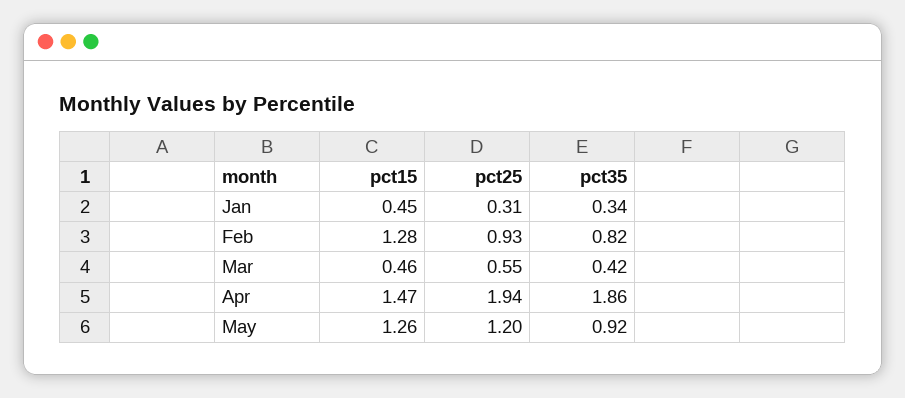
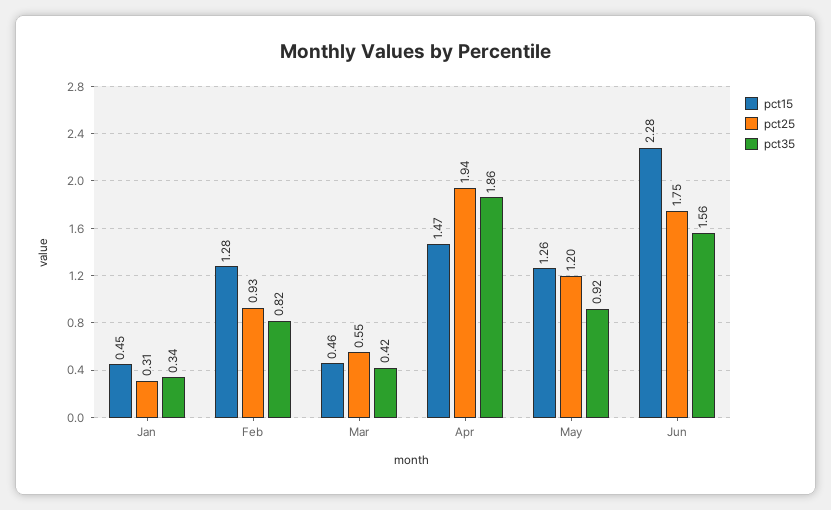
pct15, Jun: none -> 2.28
pct25, Jun: none -> 1.75
pct35, Jun: none -> 1.56

